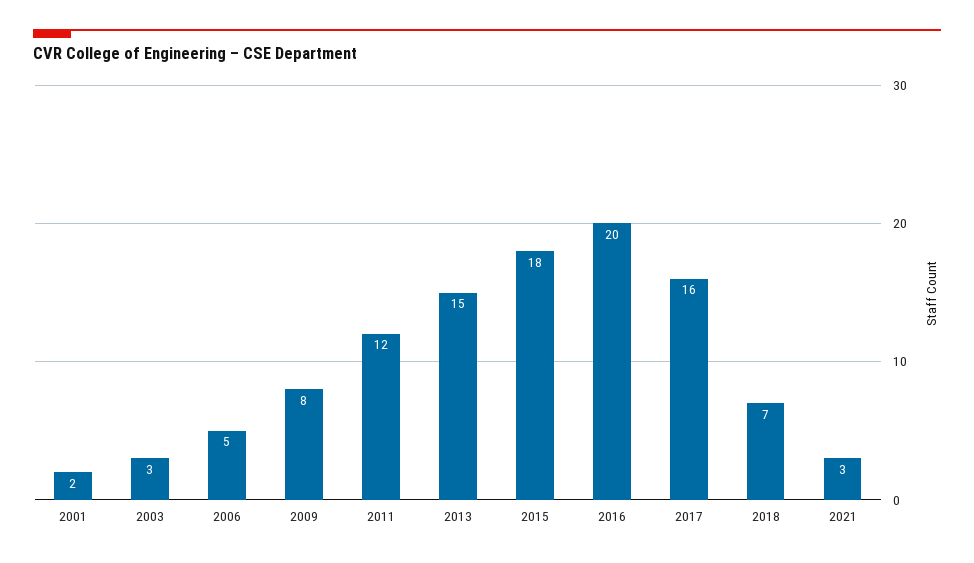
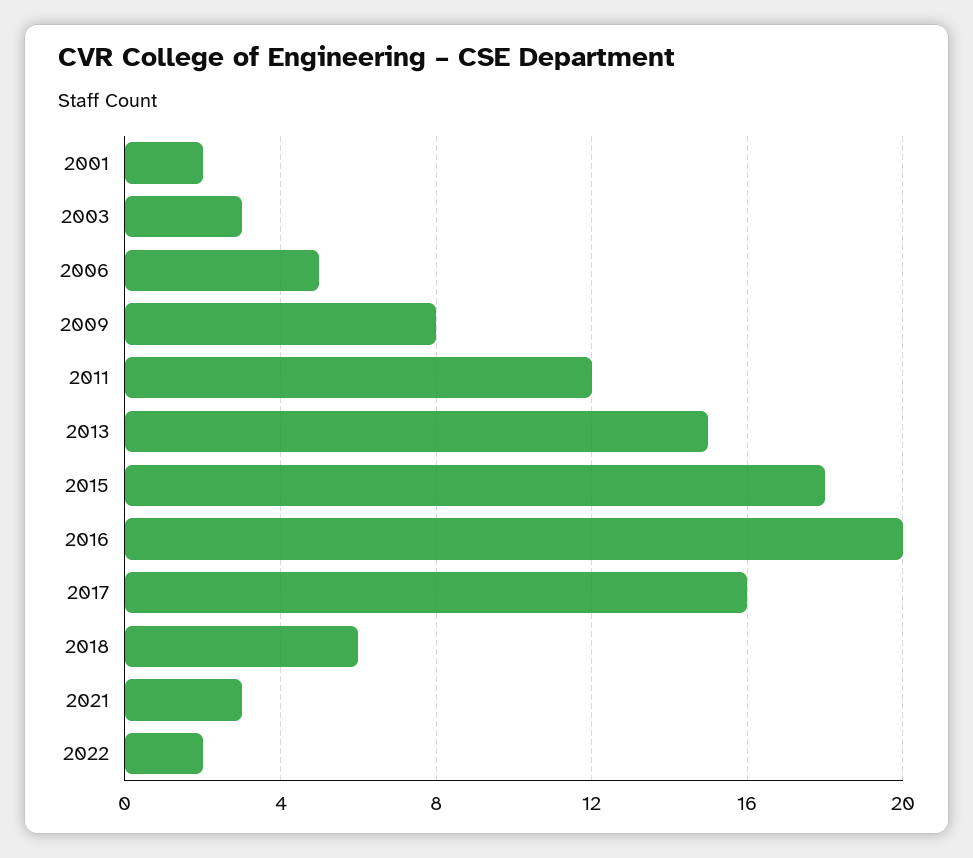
2018: 7 -> 6
2022: none -> 2

